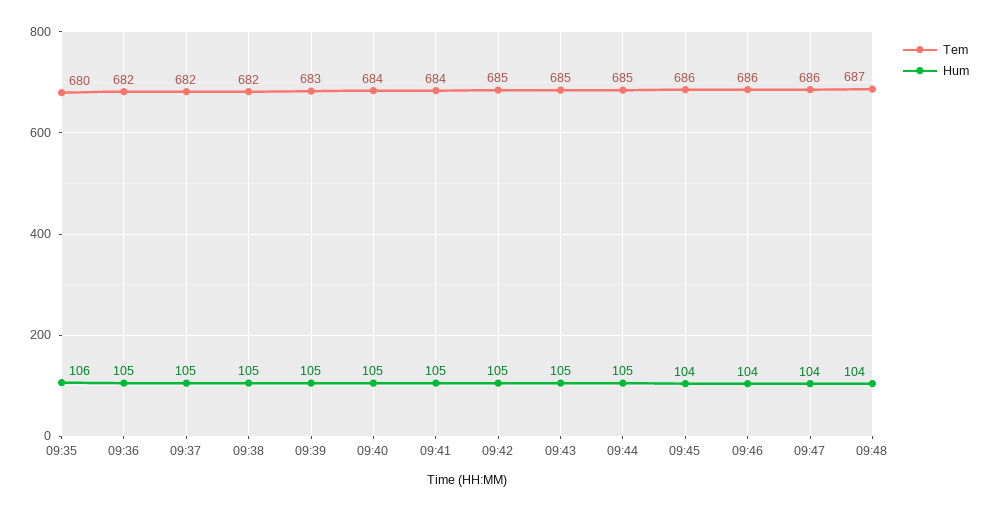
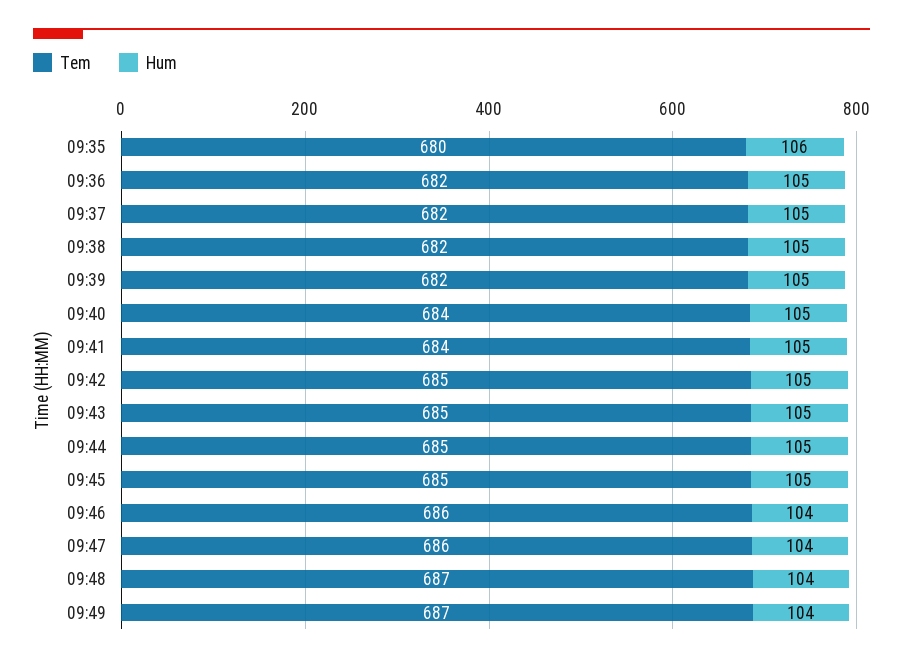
Tem, 09:39: 683 -> 682
Tem, 09:45: 686 -> 685
Hum, 09:45: 104 -> 105
Tem, 09:49: none -> 687
Hum, 09:49: none -> 104

